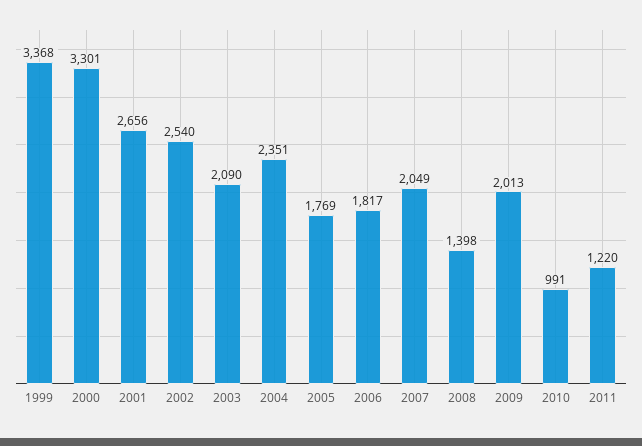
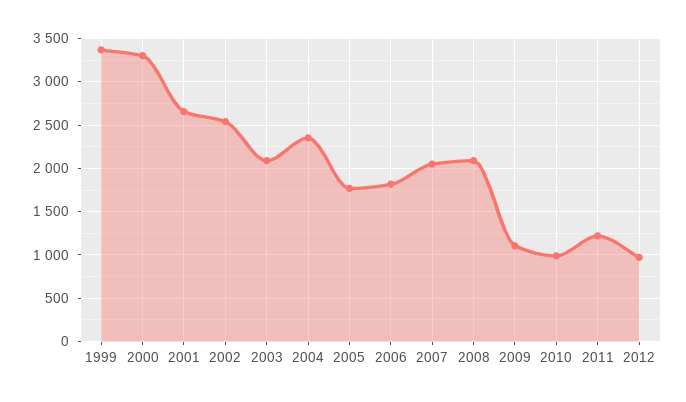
2008: 1398 -> 2100
2009: 2013 -> 1100
2012: none -> 1000

